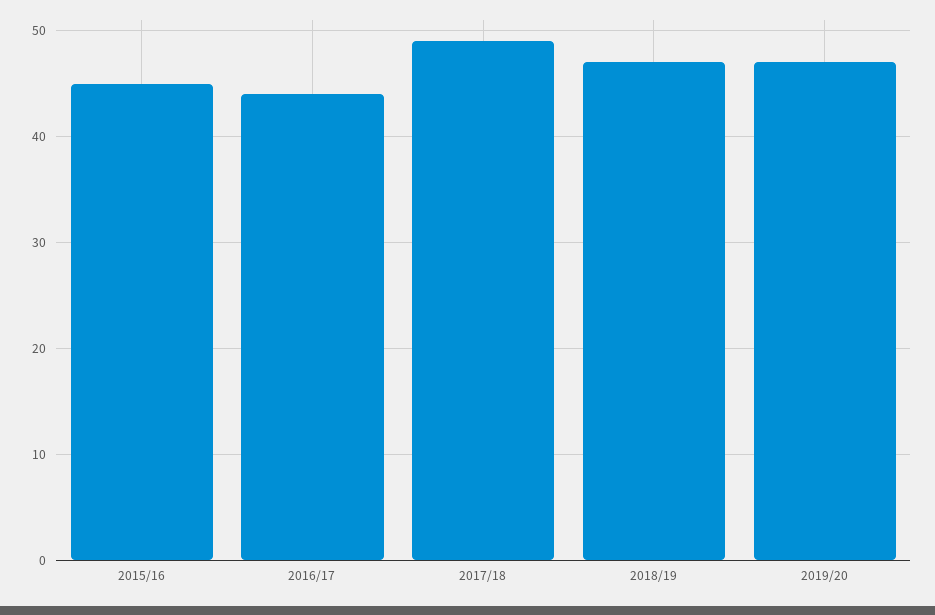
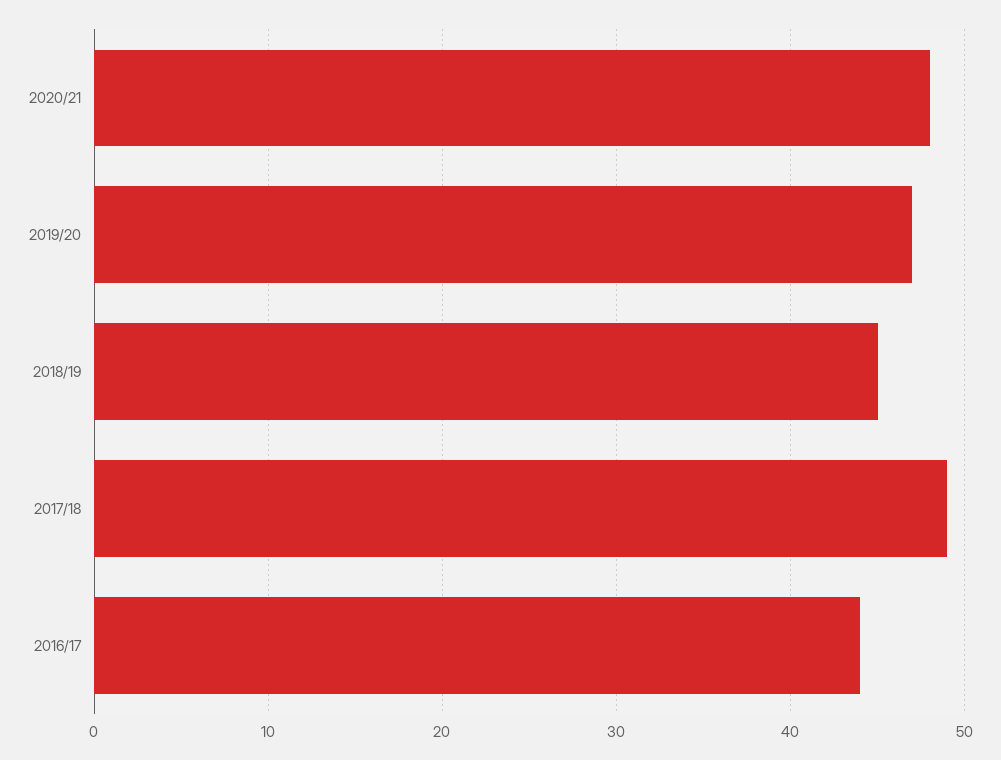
2015/16: 45 -> none
2018/19: 47 -> 45
2020/21: none -> 48

